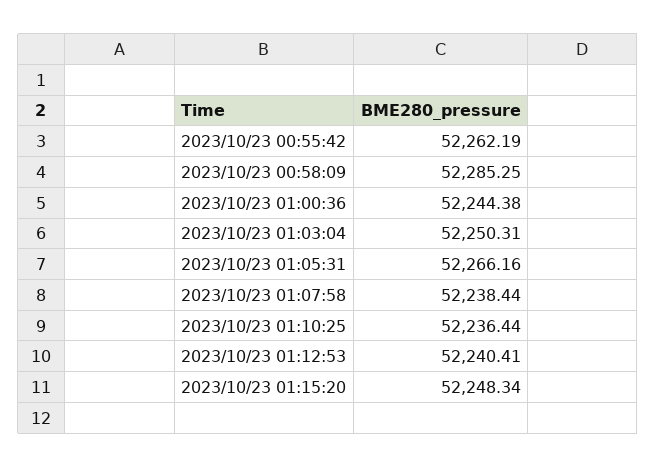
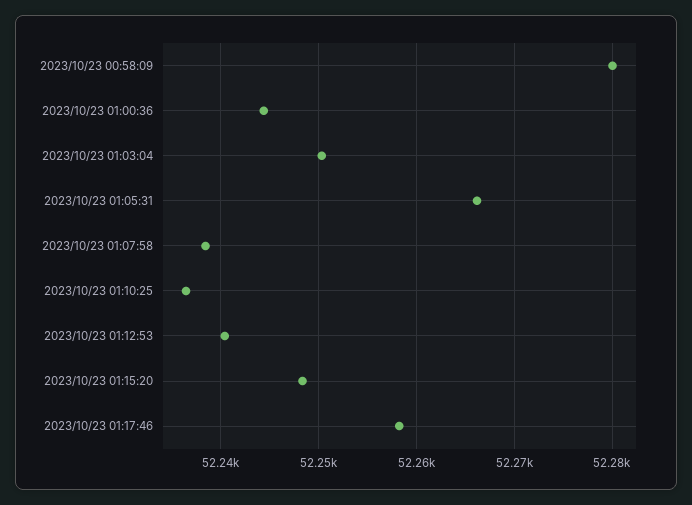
2023/10/23 00:55:42: 52262.19 -> none
2023/10/23 00:58:09: 52285.25 -> 52280
2023/10/23 01:17:46: none -> 52258

